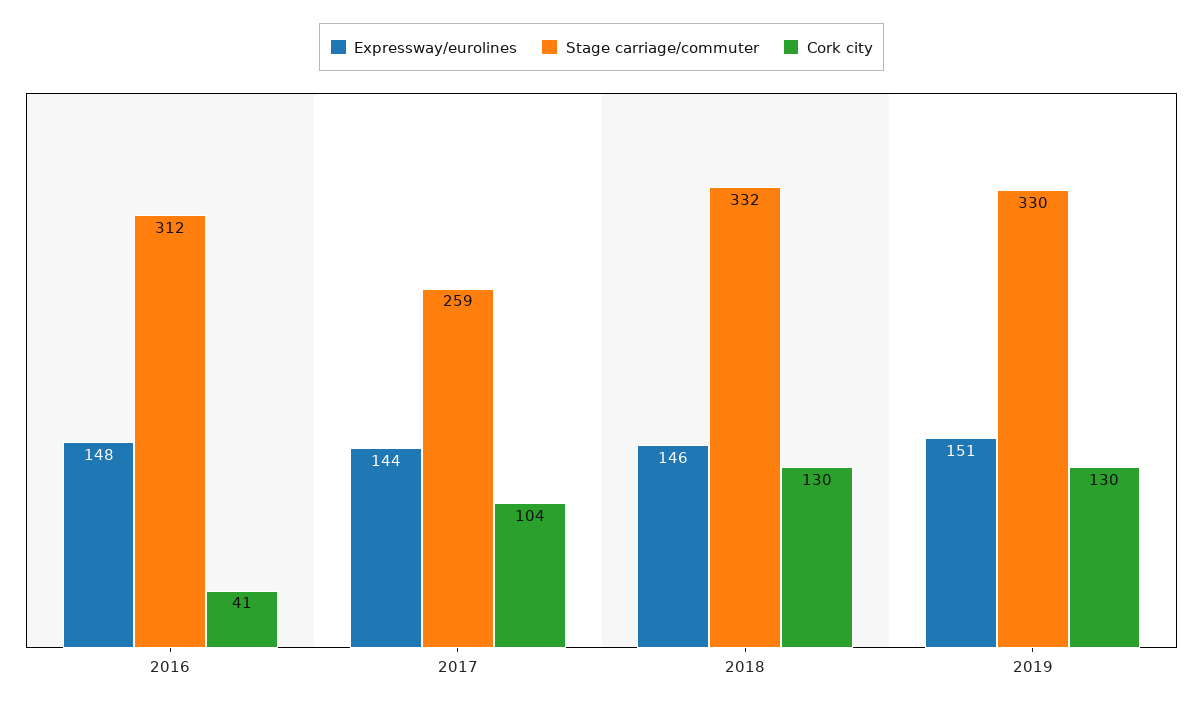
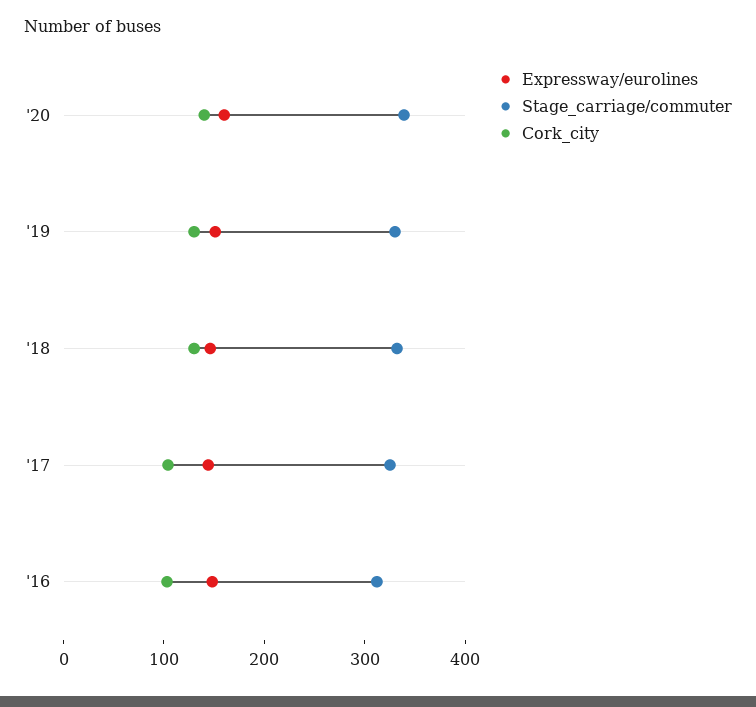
Cork city, 2016: 41 -> 100
Stage carriage/commuter, 2017: 259 -> 320
Expressway/eurolines, '20: none -> 160
Stage carriage/commuter, '20: none -> 340
Cork city, '20: none -> 140

